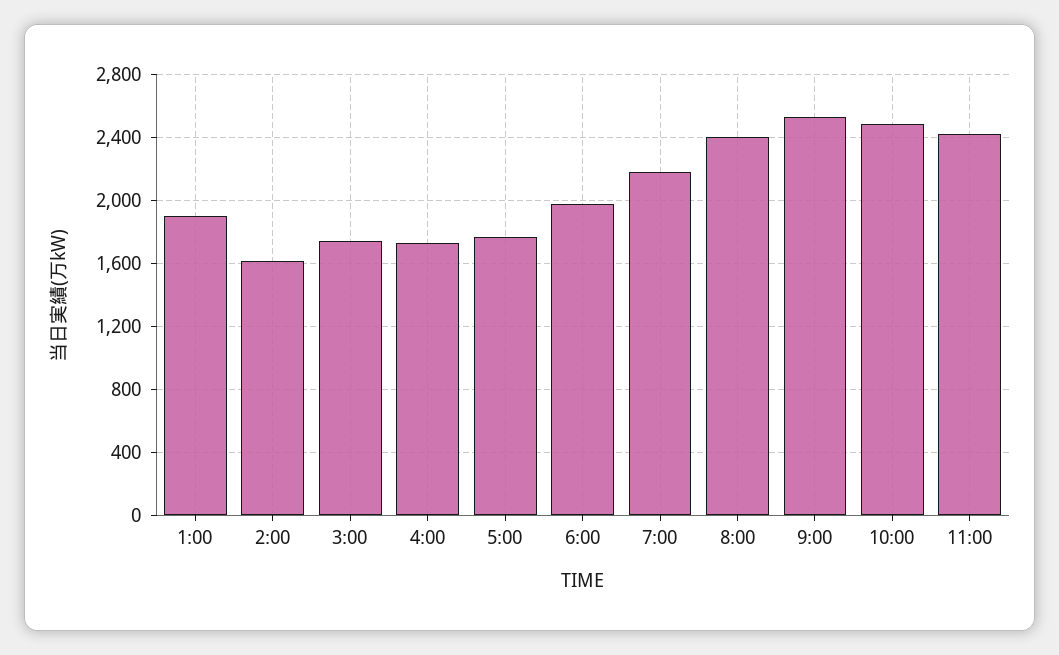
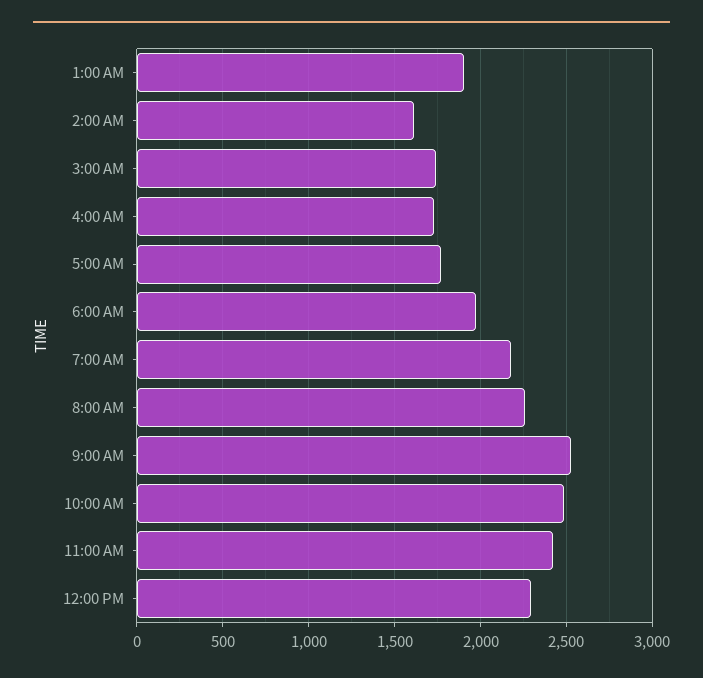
8:00: 2400 -> 2250
12:00 PM: none -> 2300

